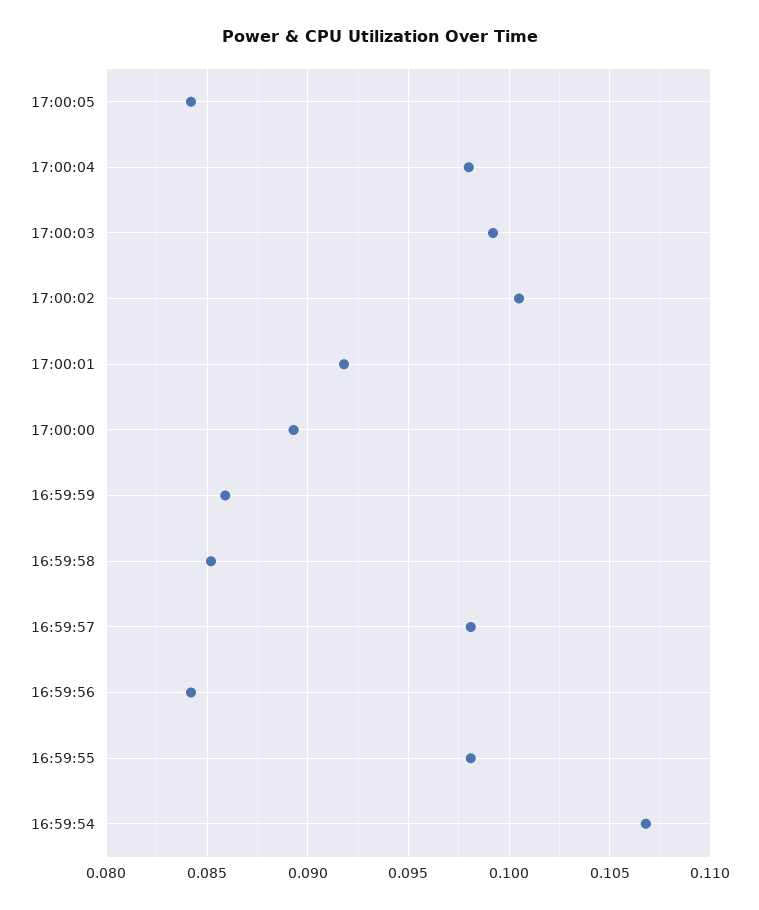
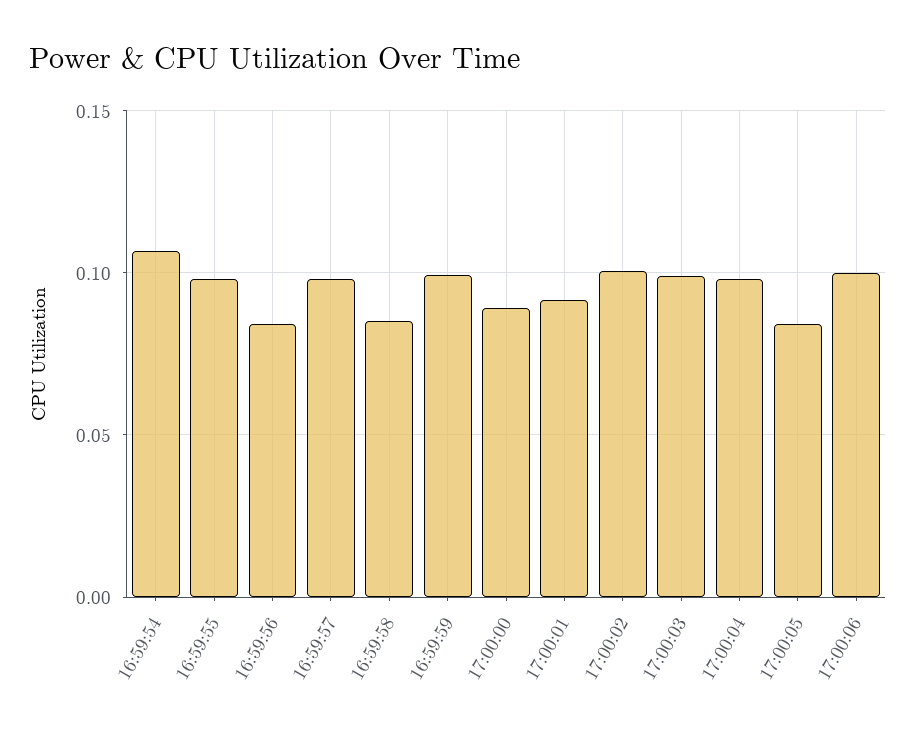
16:59:59: 0.086 -> 0.1
17:00:06: none -> 0.1

